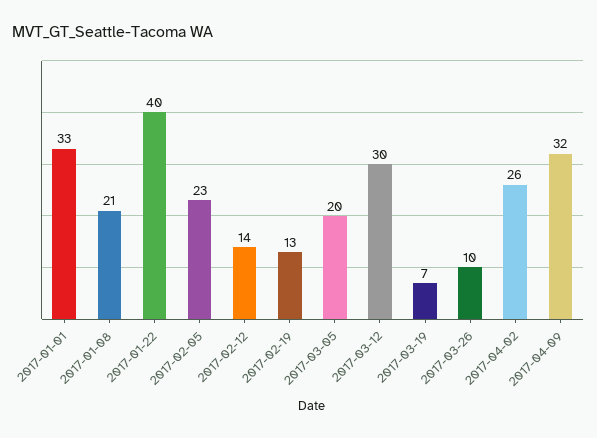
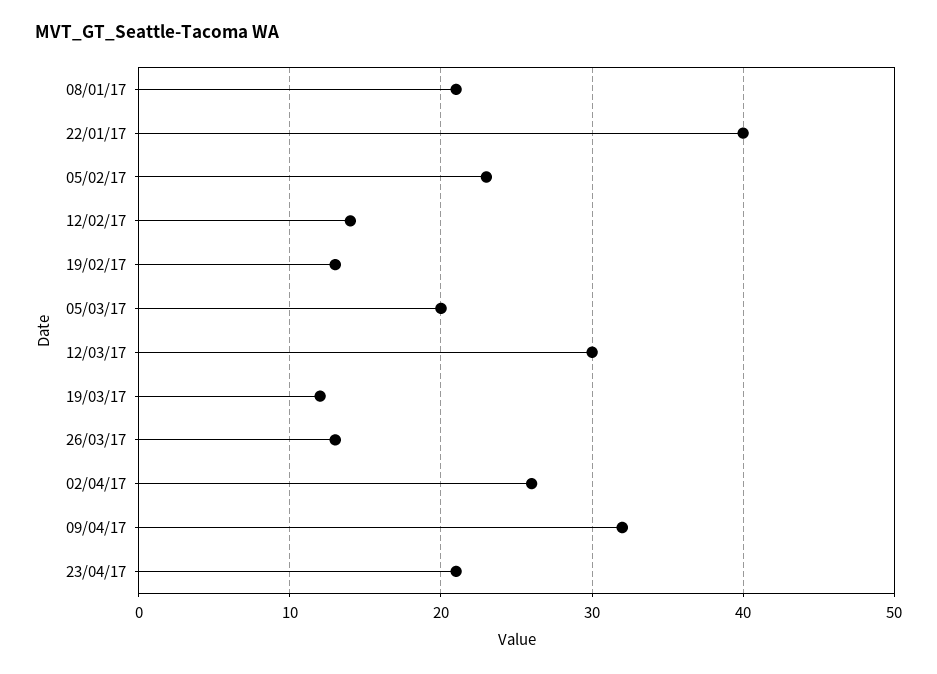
2017-01-01: 33 -> none
2017-03-19: 7 -> 12
2017-03-26: 10 -> 13
23/04/17: none -> 21

